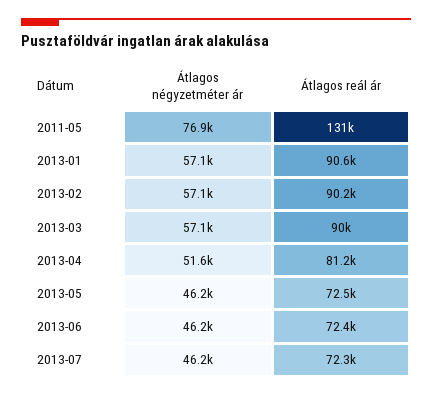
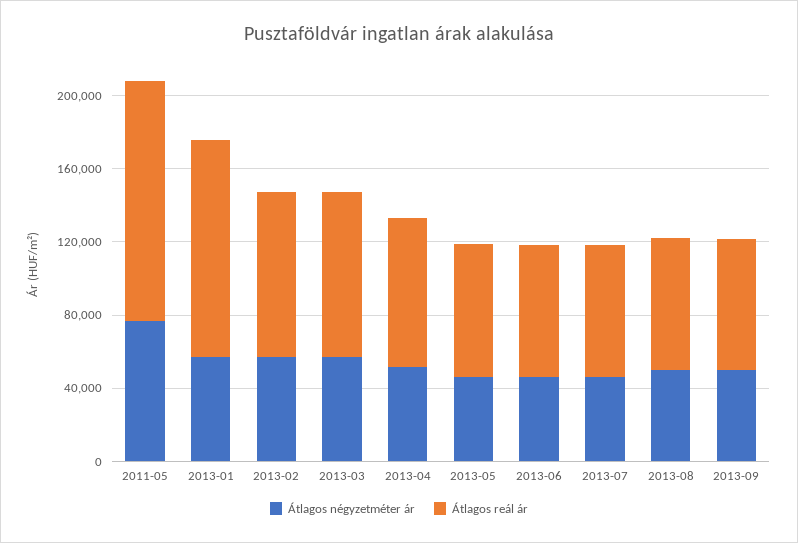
Átlagos reál ár, 2013-01: 90600 -> 120000
Átlagos négyzetméter ár, 2013-08: none -> 50000
Átlagos reál ár, 2013-08: none -> 70000
Átlagos négyzetméter ár, 2013-09: none -> 50000
Átlagos reál ár, 2013-09: none -> 70000

